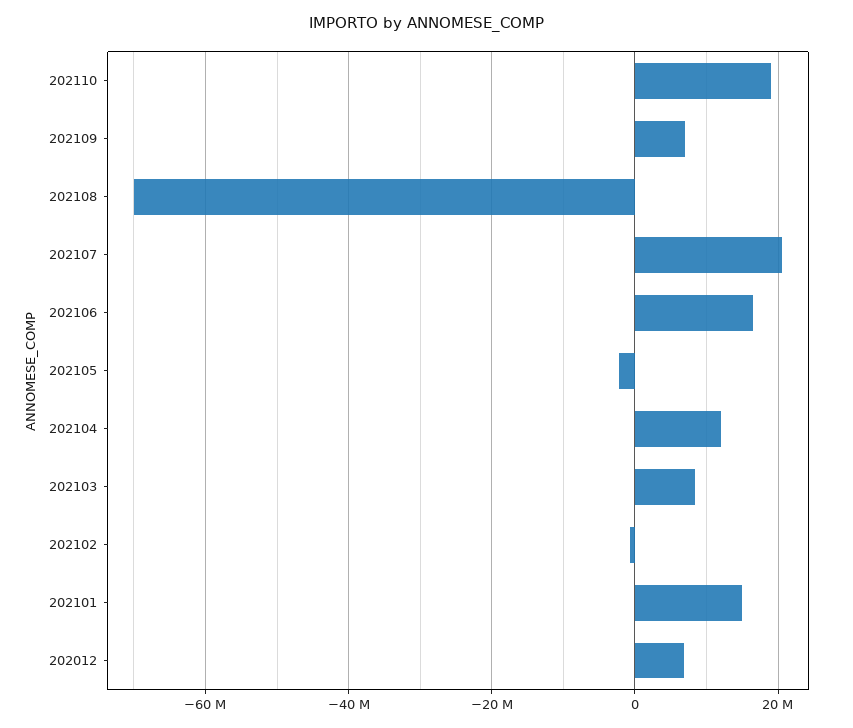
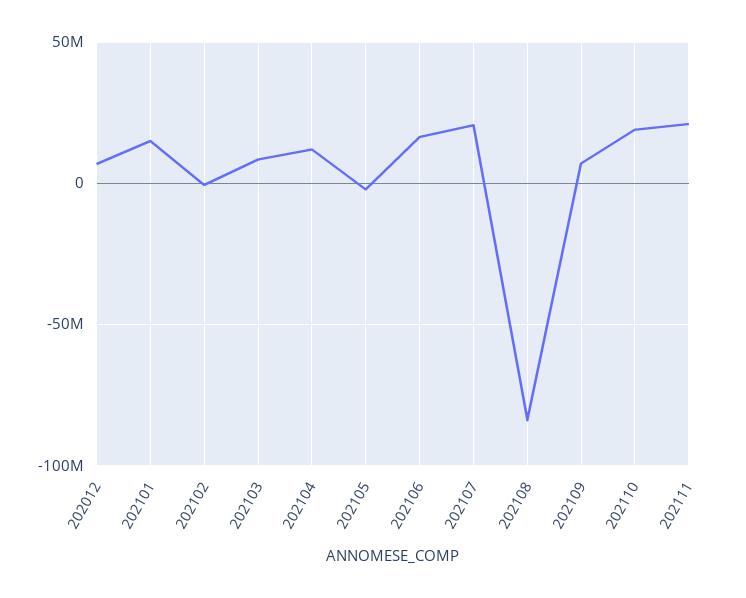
202108: -70000000 -> -85000000
202111: none -> 20000000

